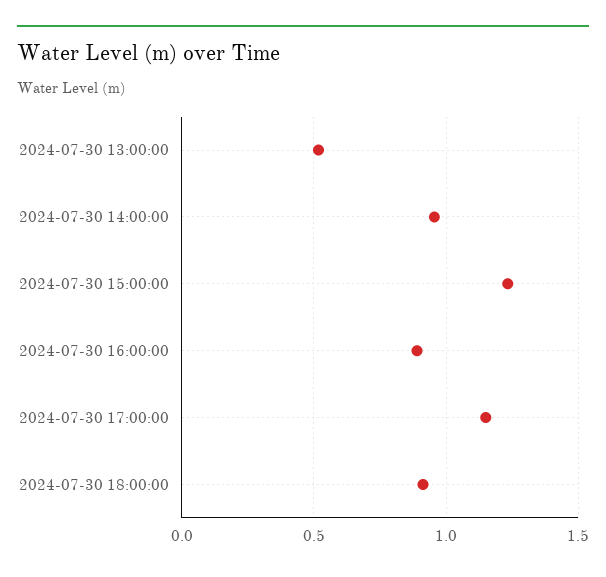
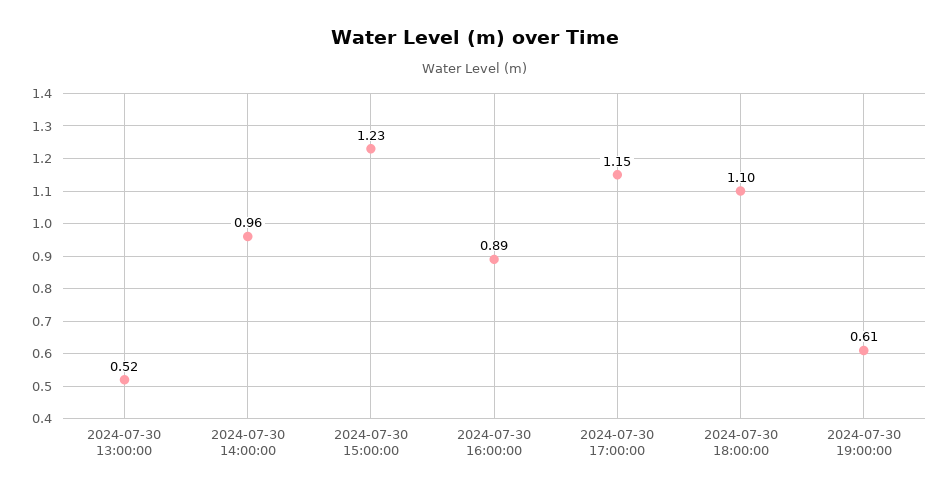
2024-07-30 18:00:00: 0.9 -> 1.1
2024-07-30 19:00:00: none -> 0.61

